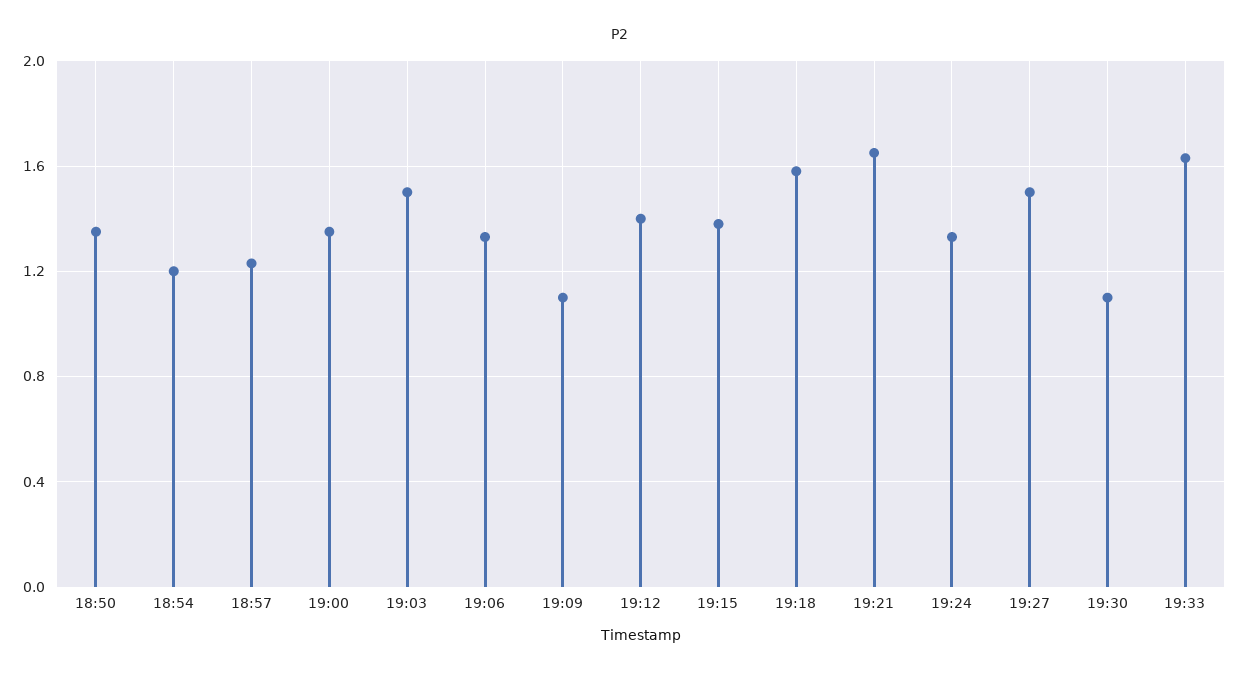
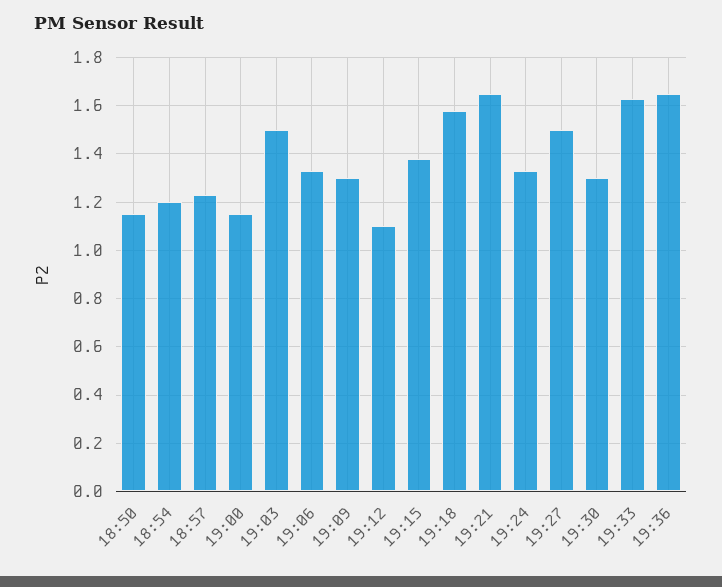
18:50: 1.35 -> 1.15
19:00: 1.35 -> 1.15
19:09: 1.1 -> 1.3
19:12: 1.4 -> 1.1
19:30: 1.1 -> 1.3
19:36: none -> 1.65

